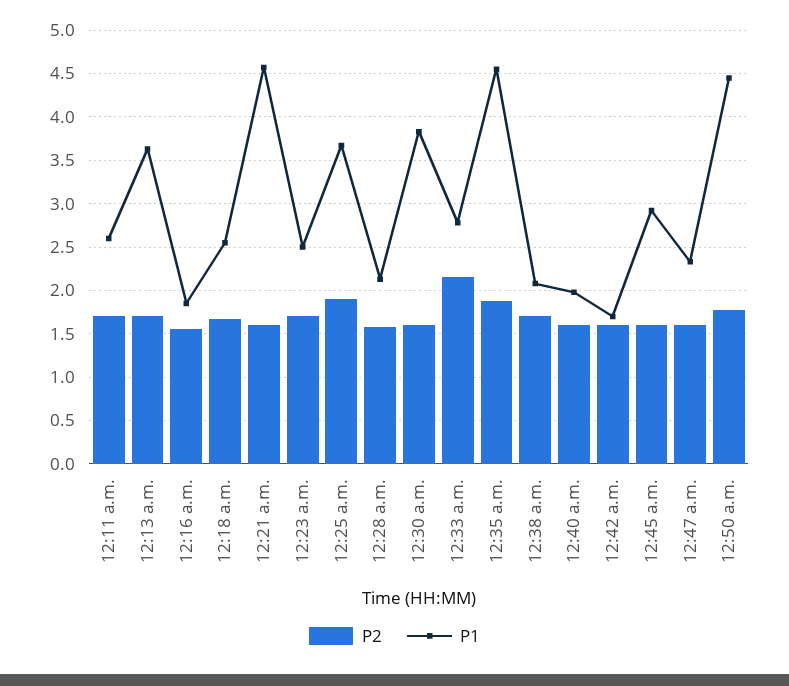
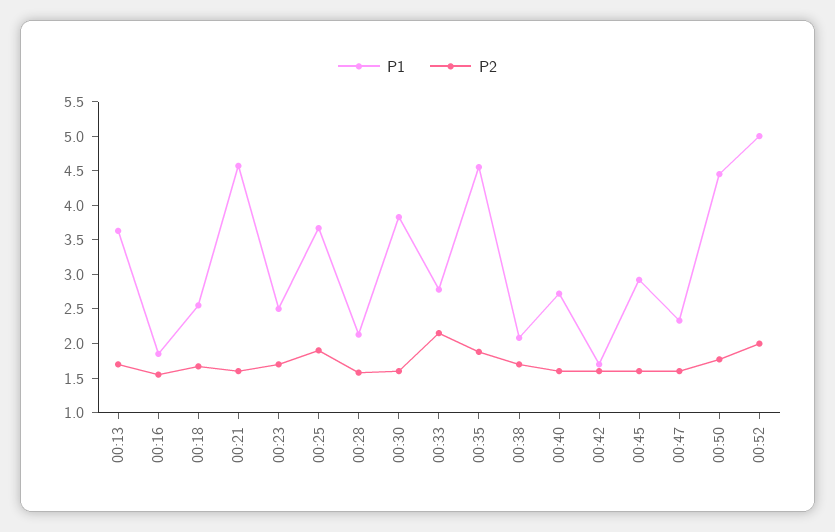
P2, 12:11 a.m.: 1.7 -> none
P1, 12:11 a.m.: 2.6 -> none
P1, 12:40 a.m.: 2 -> 2.75
P1, 00:52: none -> 5
P2, 00:52: none -> 2

